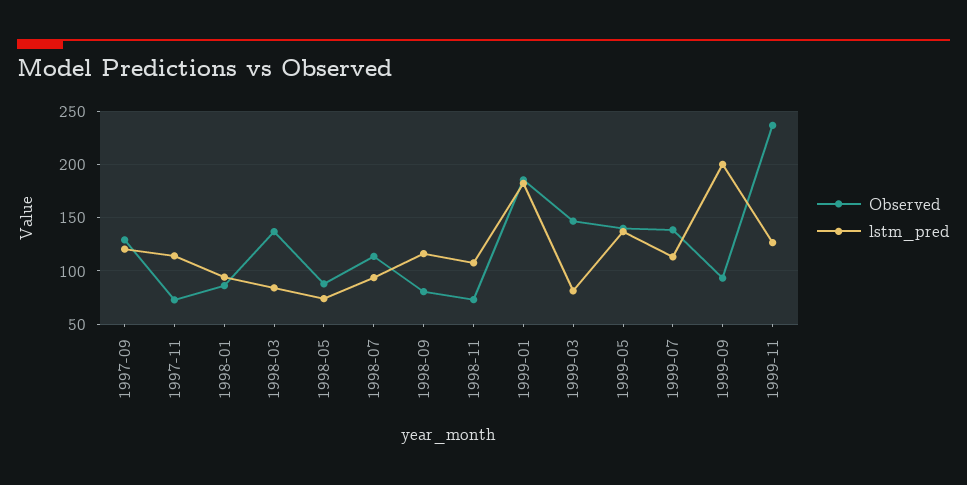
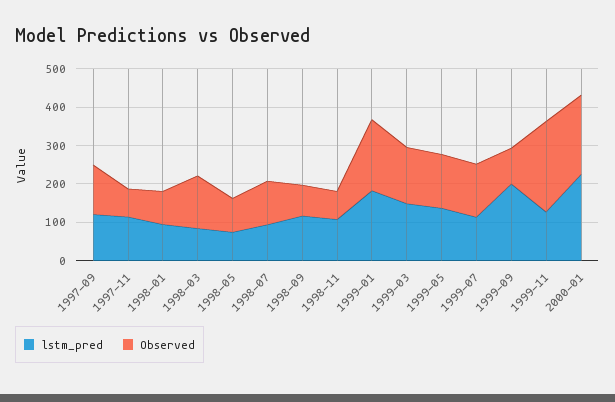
lstm_pred, 1999-03: 80 -> 150
lstm_pred, 2000-01: none -> 225
Observed, 2000-01: none -> 200

